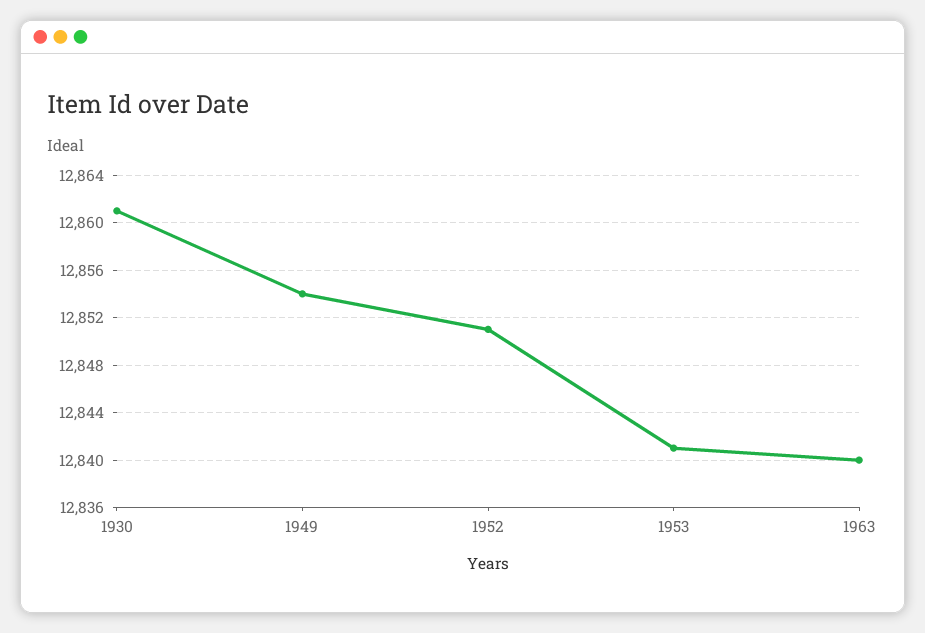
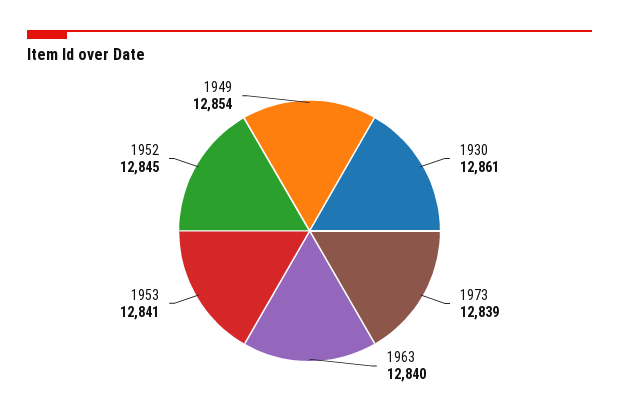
1952: 12851 -> 12845
1973: none -> 12839

